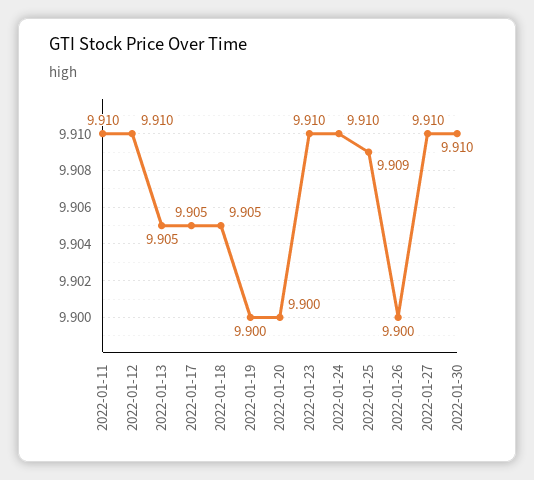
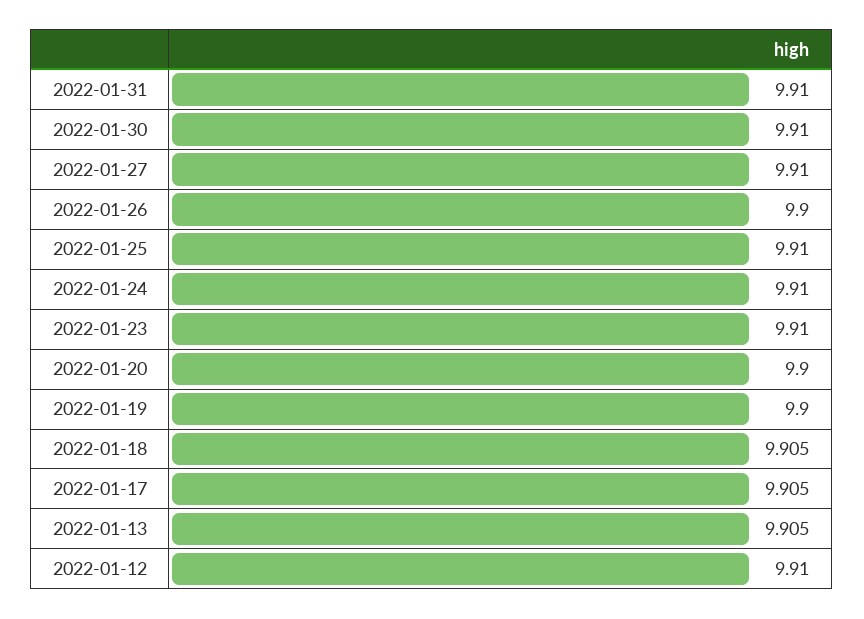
2022-01-11: 9.91 -> none
2022-01-25: 9.909 -> 9.91
2022-01-31: none -> 9.91

